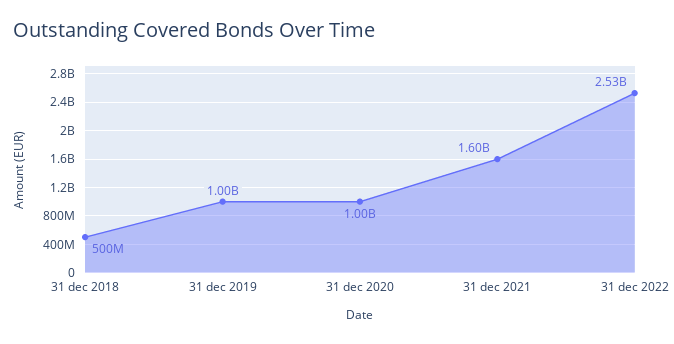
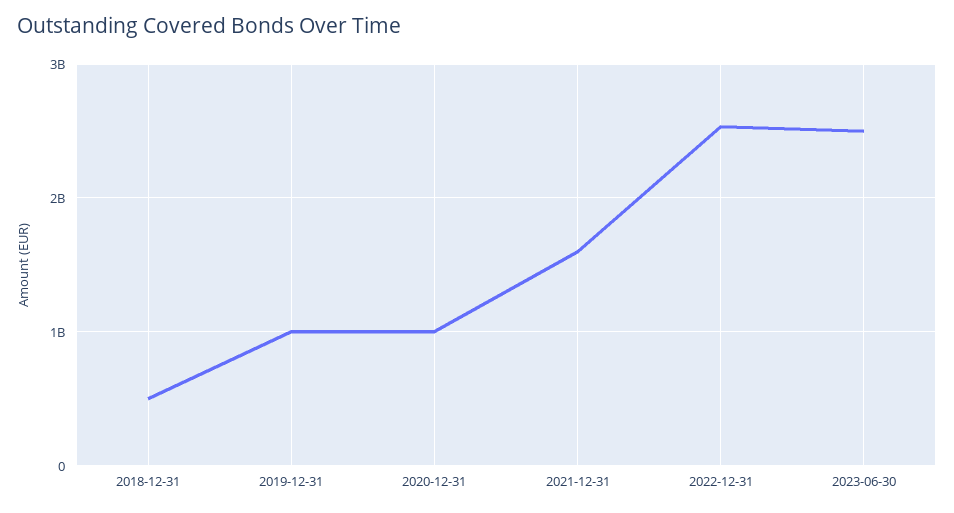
2023-06-30: none -> 2500000000

